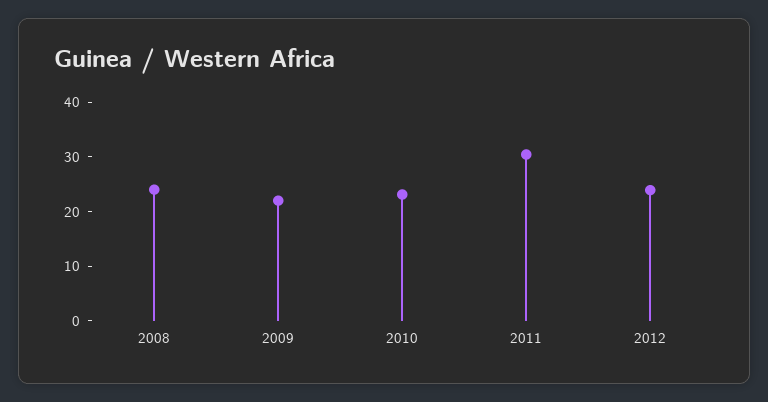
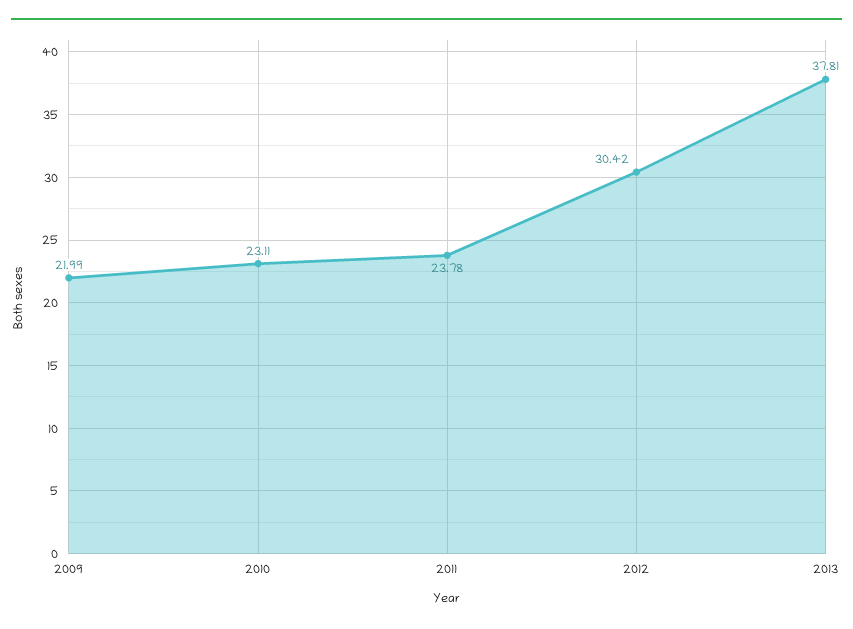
2008: 24 -> none
2011: 30 -> 23.78
2012: 24 -> 30.42
2013: none -> 37.81

